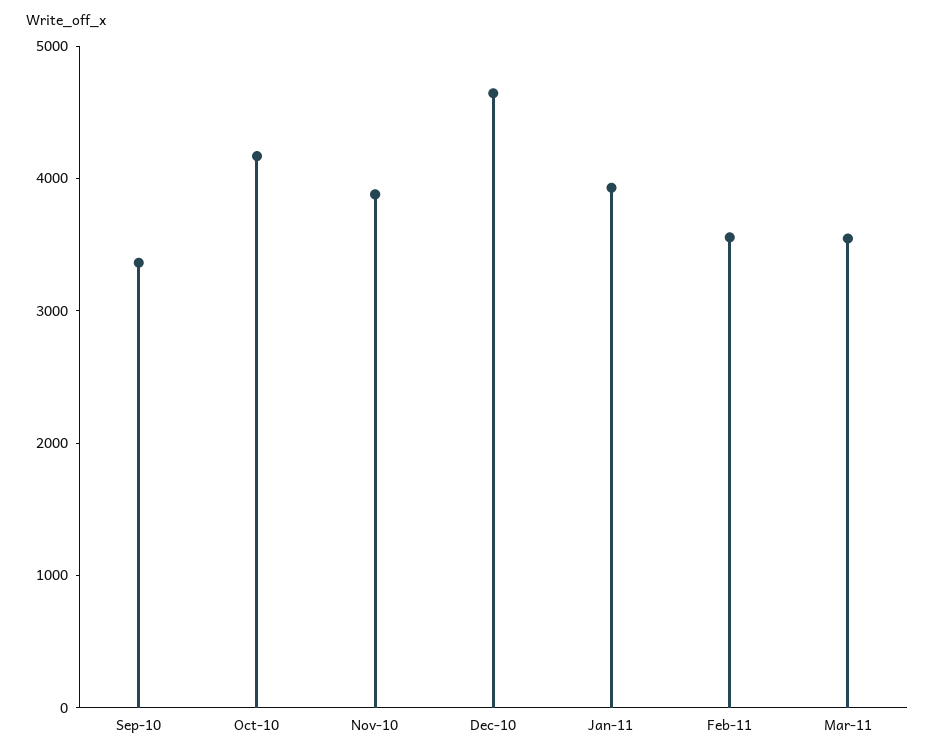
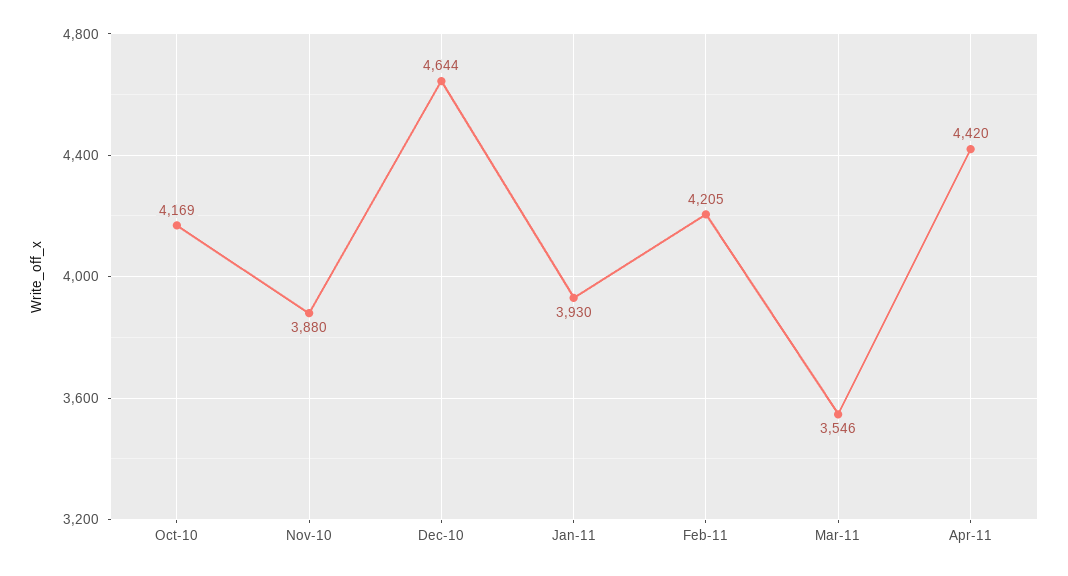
Sep-10: 3400 -> none
Feb-11: 3600 -> 4205
Apr-11: none -> 4420

